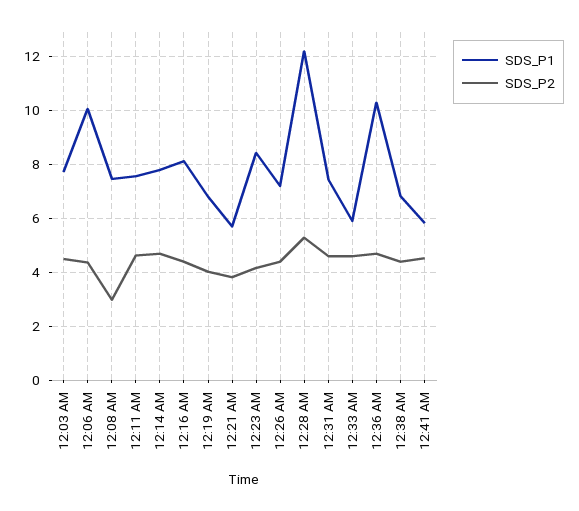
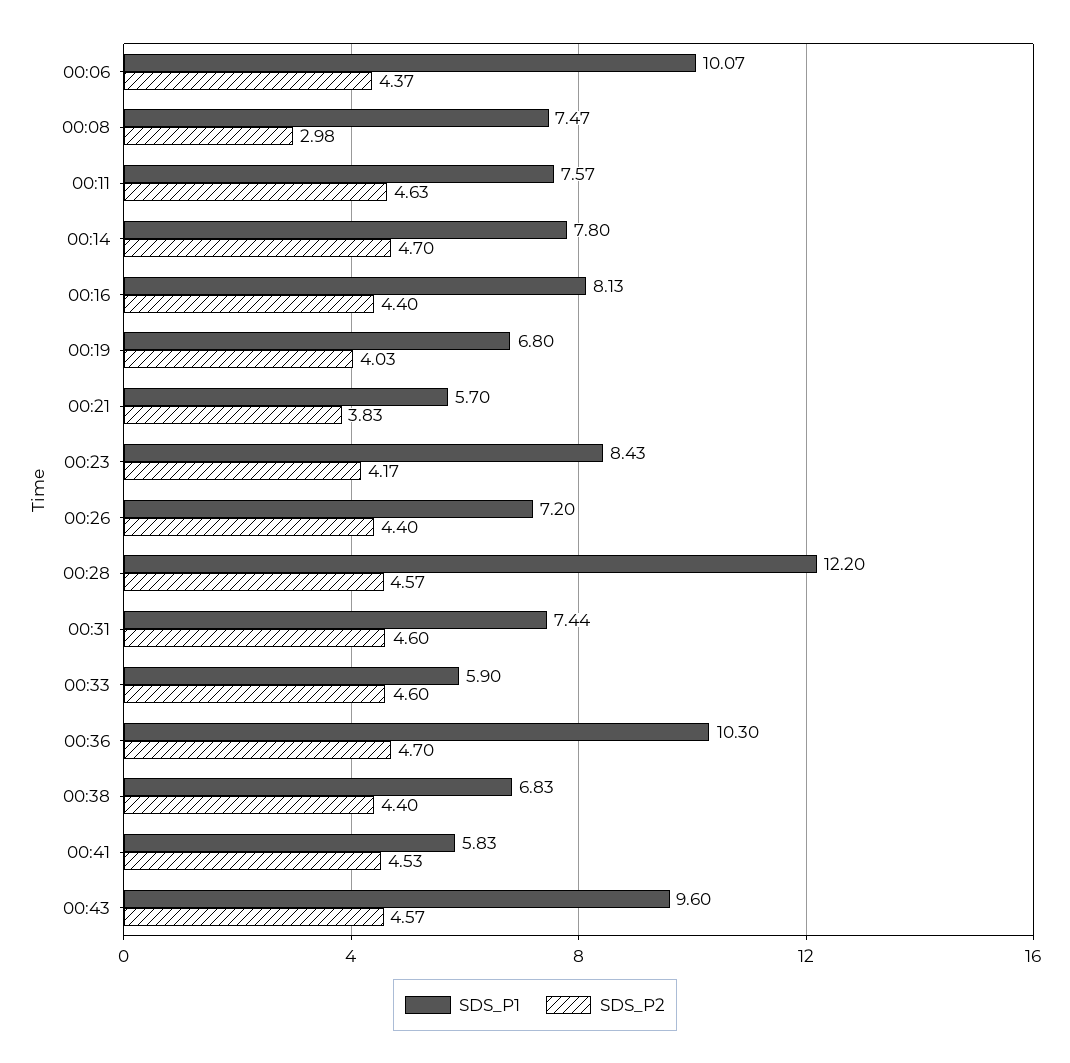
SDS_P1, 12:03 AM: 7.75 -> none
SDS_P2, 12:03 AM: 4.5 -> none
SDS_P2, 12:28 AM: 5.25 -> 4.57
SDS_P1, 00:43: none -> 9.6
SDS_P2, 00:43: none -> 4.57

